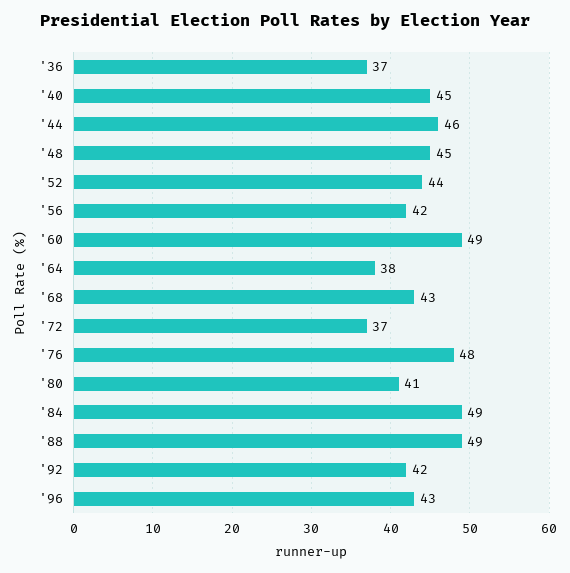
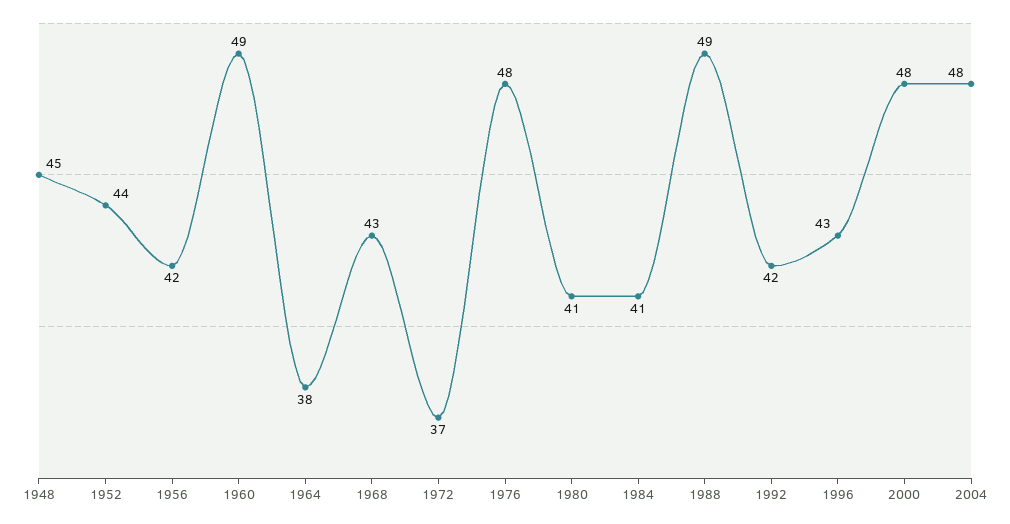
'36: 37 -> none
'40: 45 -> none
'44: 46 -> none
'84: 49 -> 41
2000: none -> 48
2004: none -> 48

